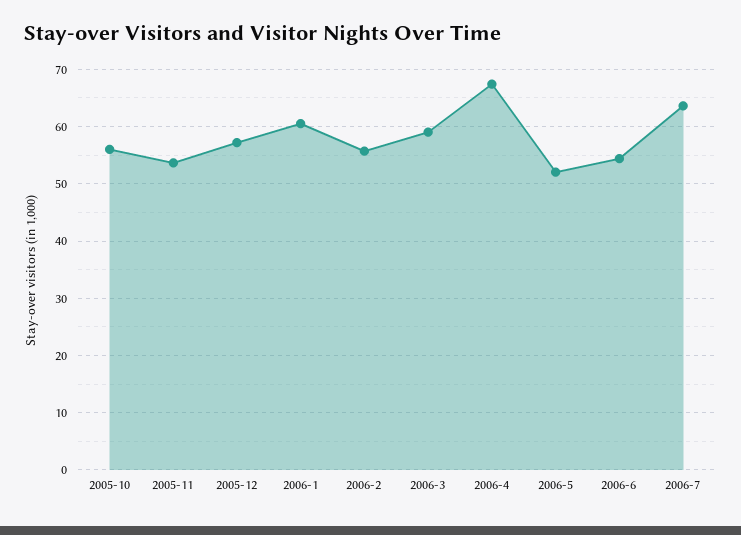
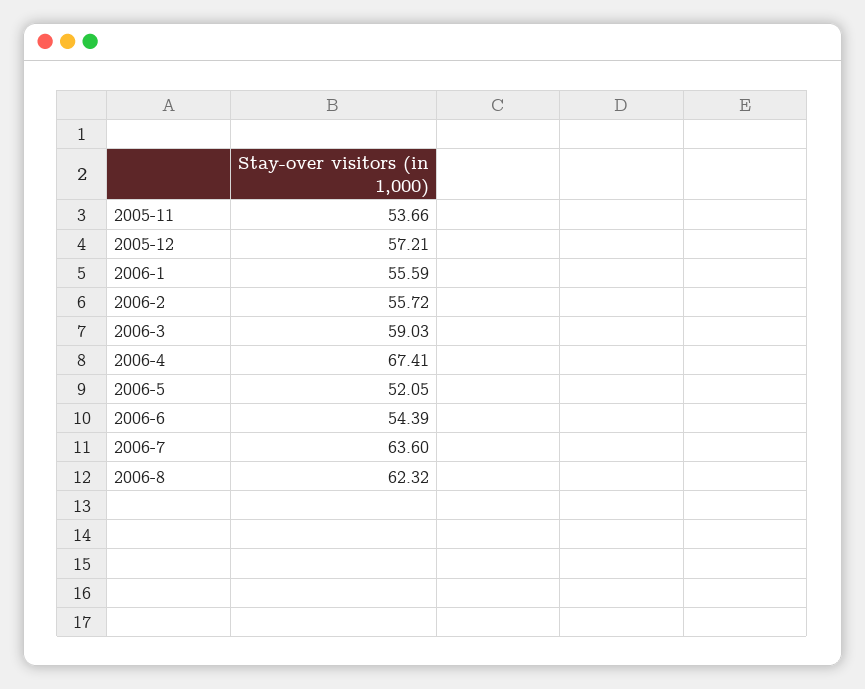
2005-10: 56 -> none
2006-1: 60 -> 55.59
2006-8: none -> 62.32

